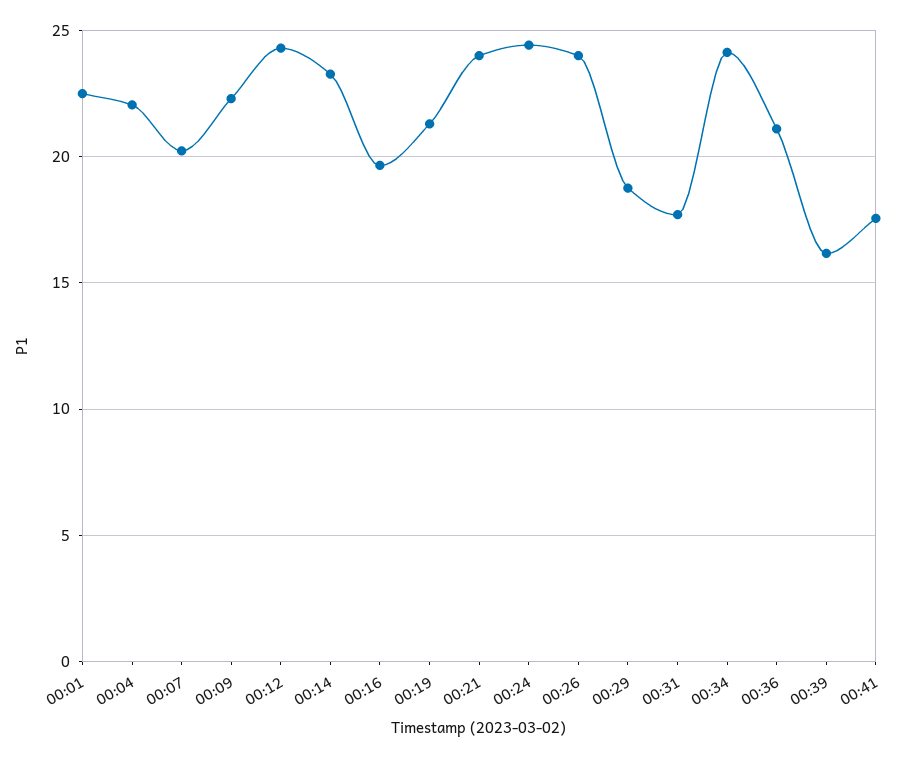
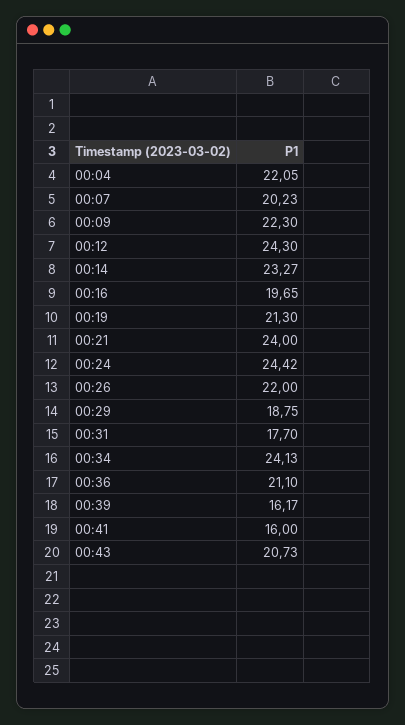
00:01: 22.5 -> none
00:26: 24 -> 22
00:41: 17.5 -> 16
00:43: none -> 20.73

